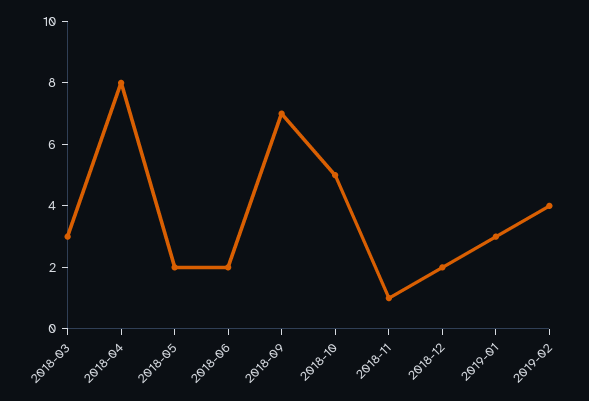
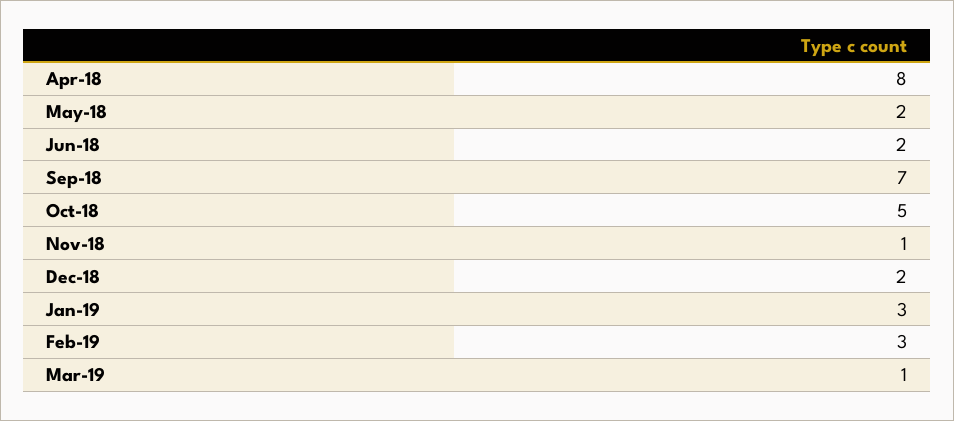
2018-03: 3 -> none
2019-02: 4 -> 3
Mar-19: none -> 1

